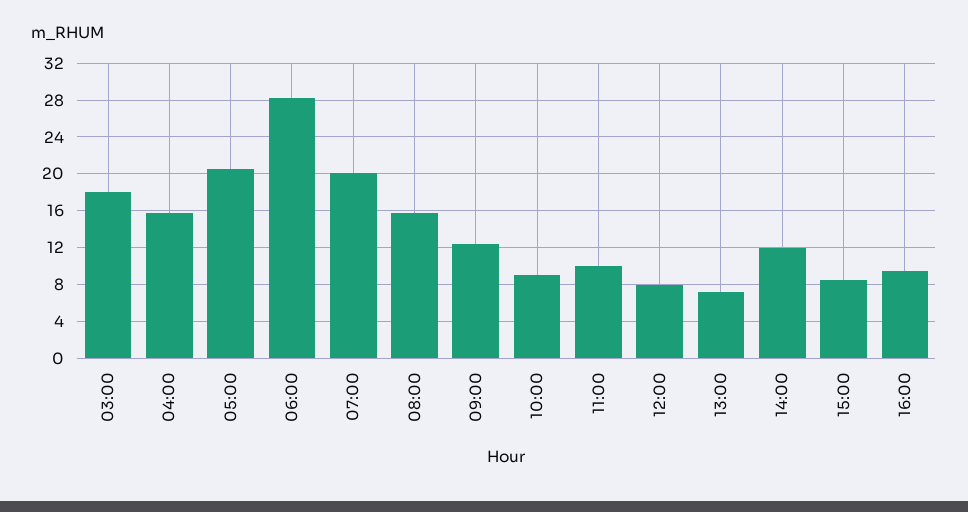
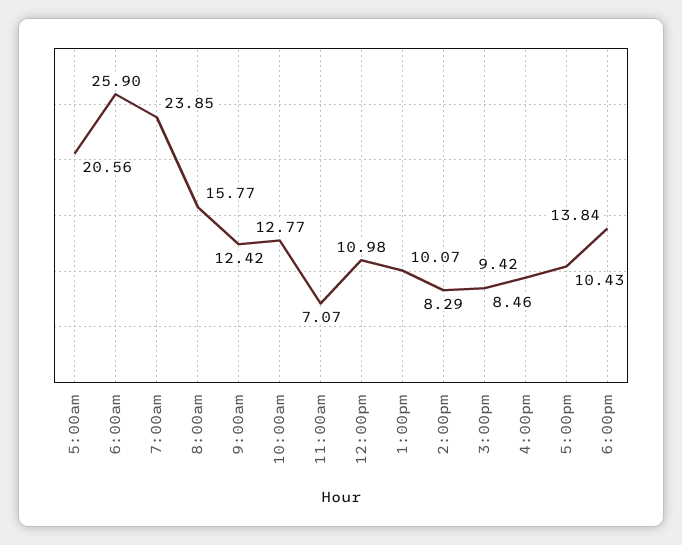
03:00: 18 -> none
04:00: 16 -> none
06:00: 28 -> 25.9
07:00: 20 -> 23.85
10:00: 9 -> 12.77
11:00: 10 -> 7.07
12:00: 8 -> 10.98
13:00: 7 -> 10.07
14:00: 12 -> 8.29
5:00pm: none -> 10.43
6:00pm: none -> 13.84

